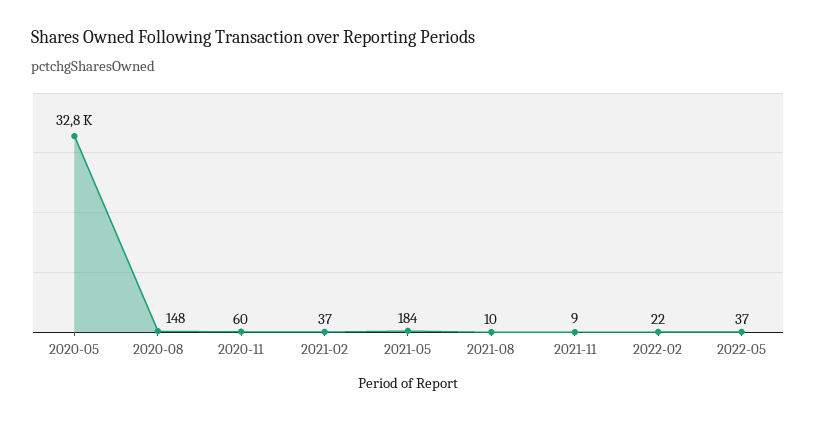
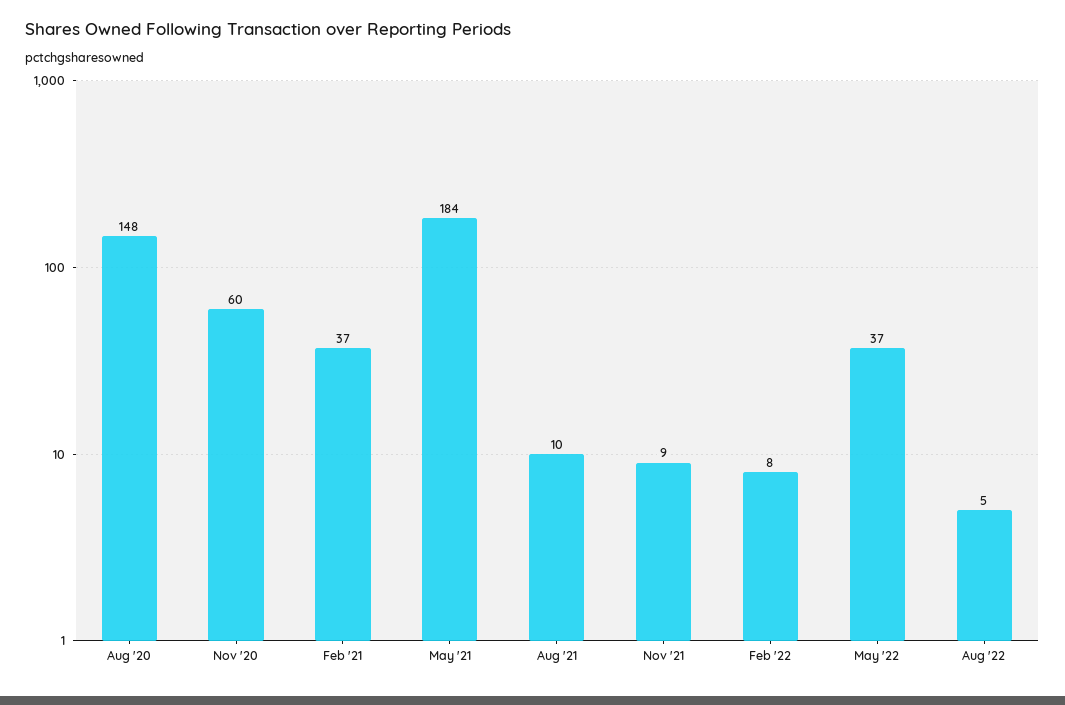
2020-05: 32800 -> none
2022-02: 22 -> 8
Aug '22: none -> 5

